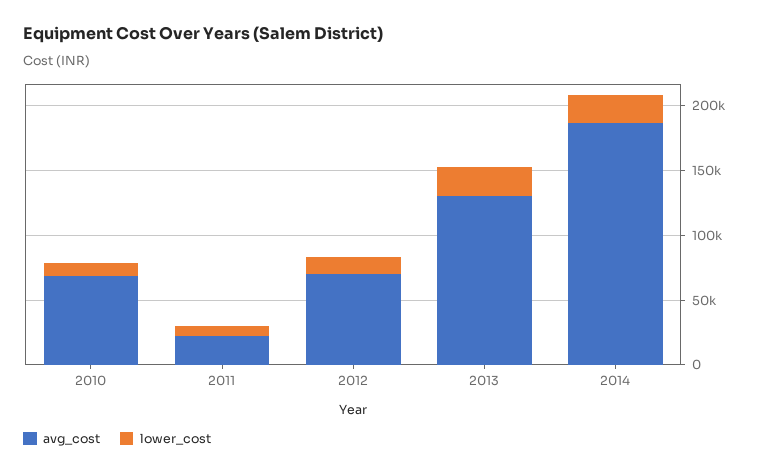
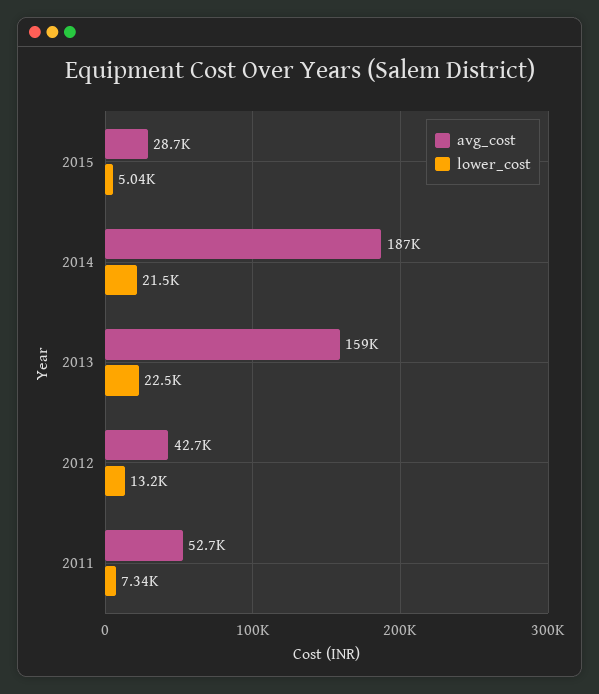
avg_cost, 2010: 70000 -> none
lower_cost, 2010: 10000 -> none
avg_cost, 2011: 20000 -> 52700
avg_cost, 2012: 70000 -> 42700
avg_cost, 2013: 130000 -> 159000
avg_cost, 2015: none -> 28700
lower_cost, 2015: none -> 5040

